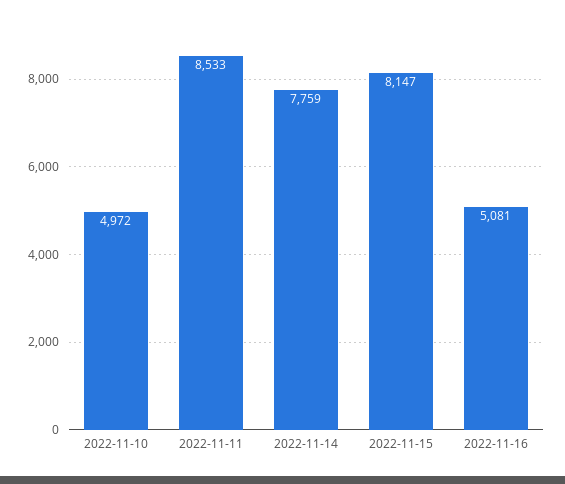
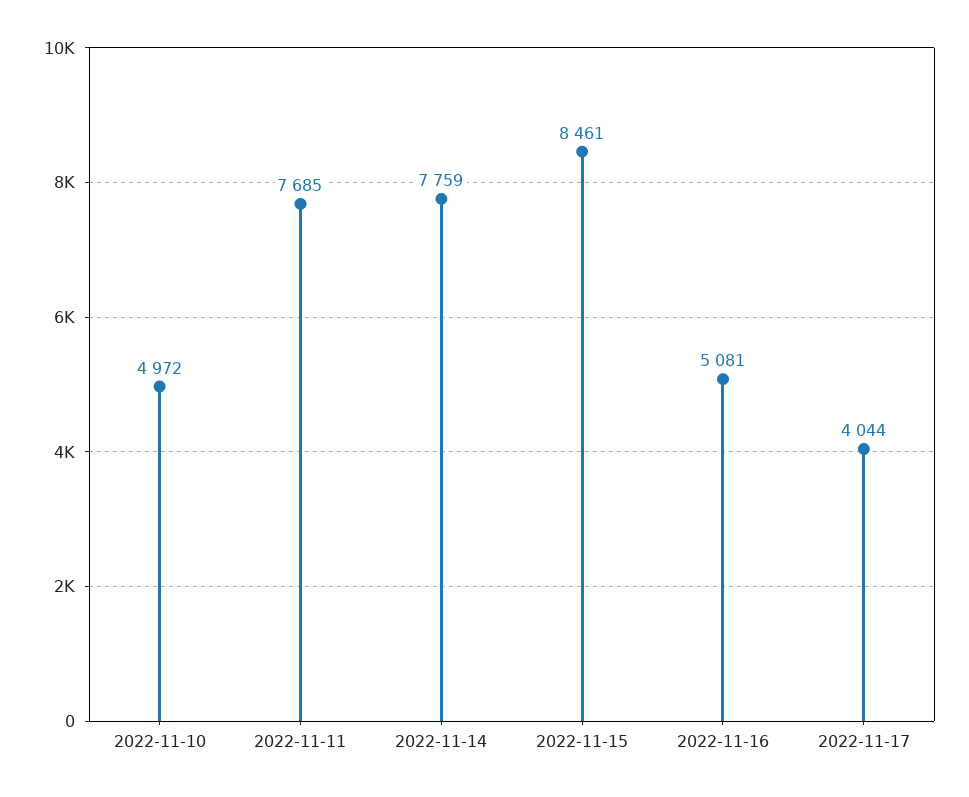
2022-11-11: 8533 -> 7685
2022-11-15: 8147 -> 8461
2022-11-17: none -> 4044

